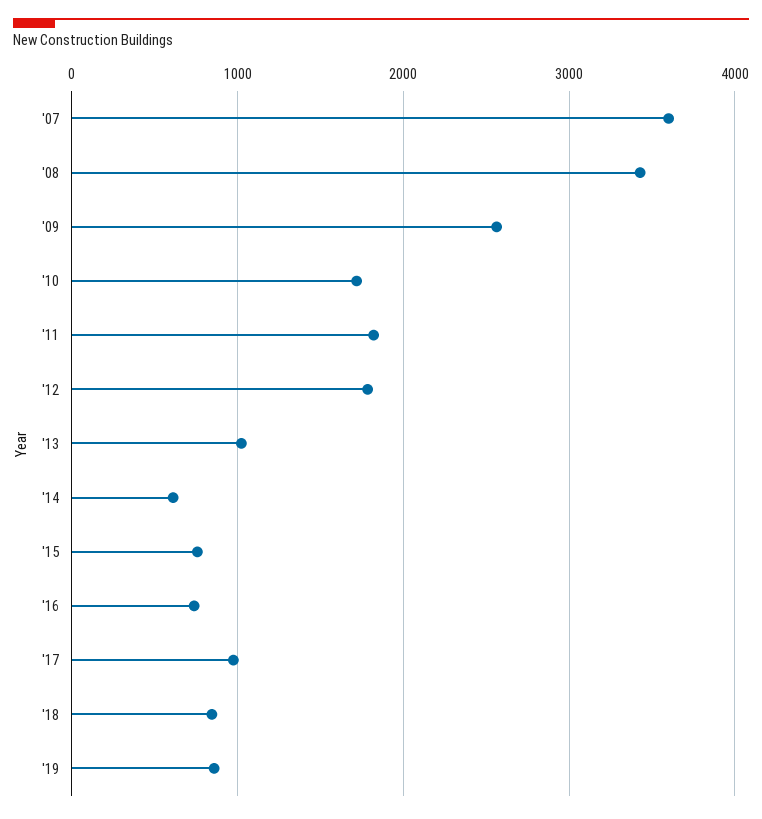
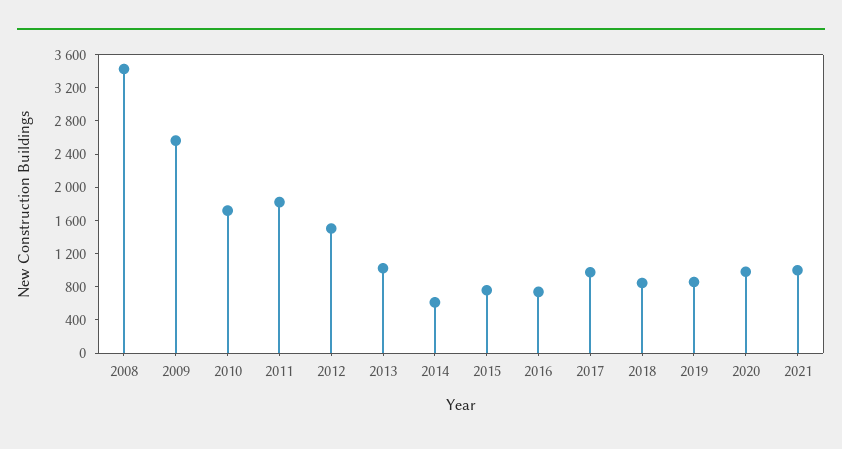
'07: 3600 -> none
'12: 1800 -> 1500
2020: none -> 1000
2021: none -> 1000

